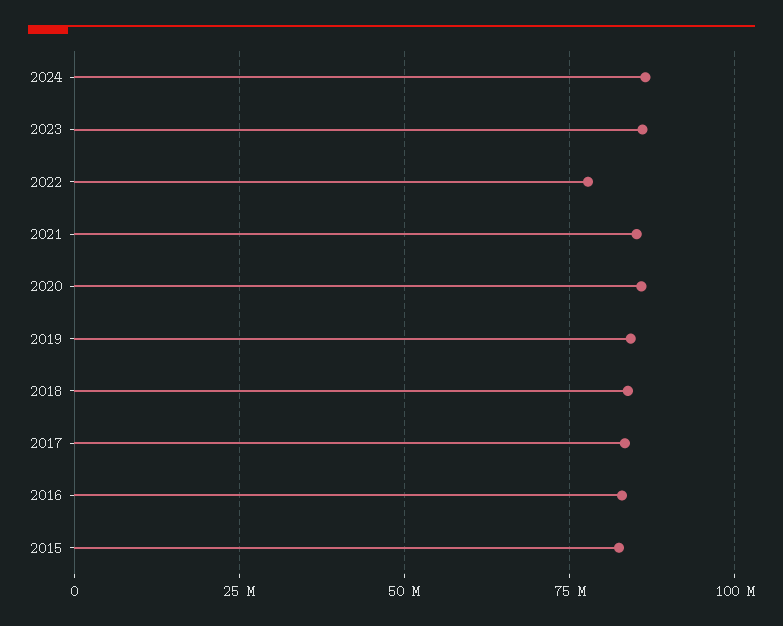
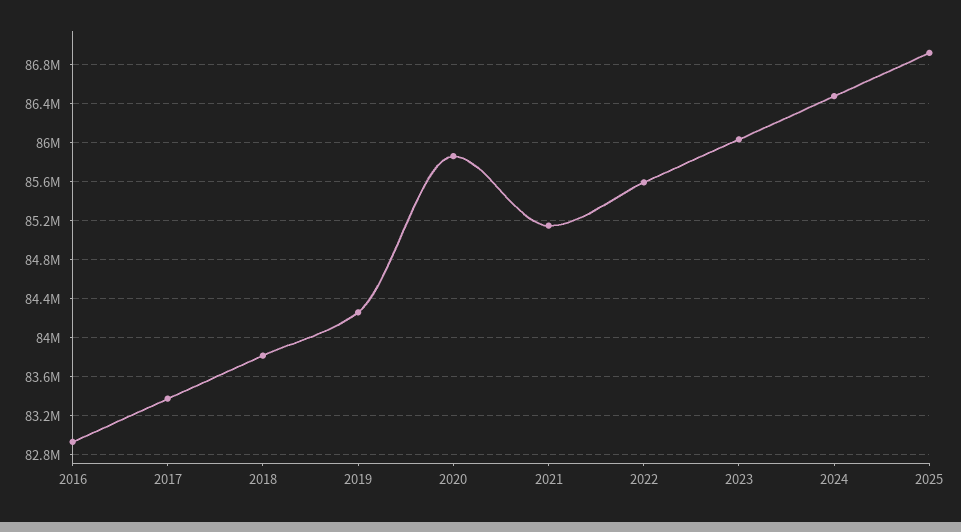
2022: 77500000 -> 85600000
2015: 82500000 -> none
2025: none -> 86900000

